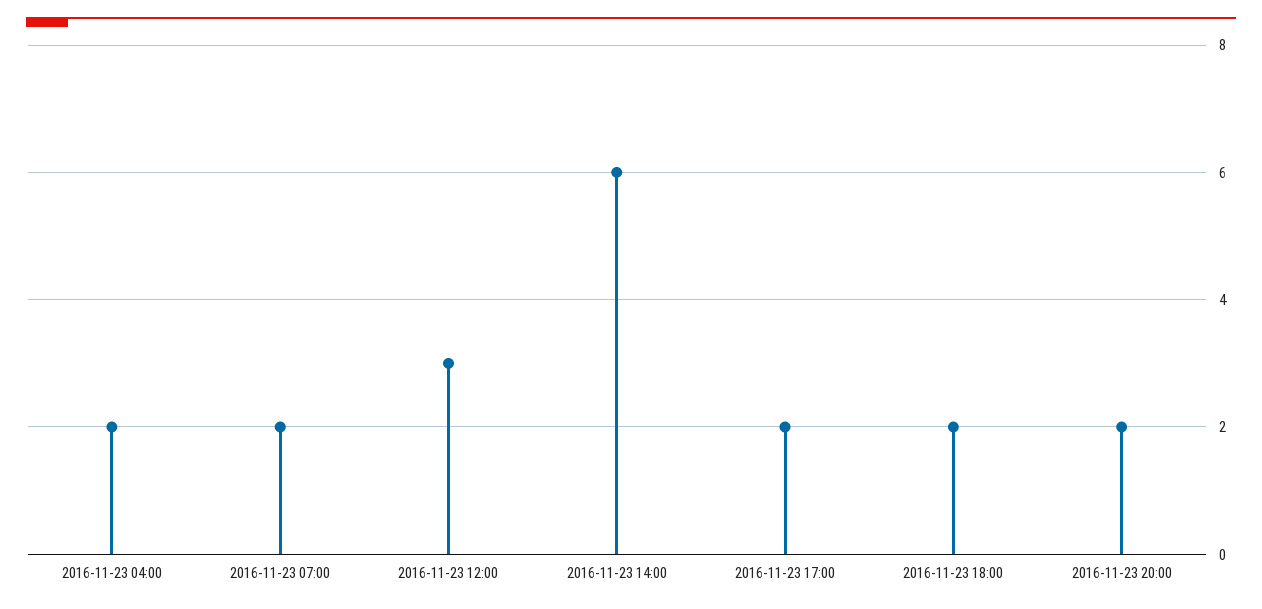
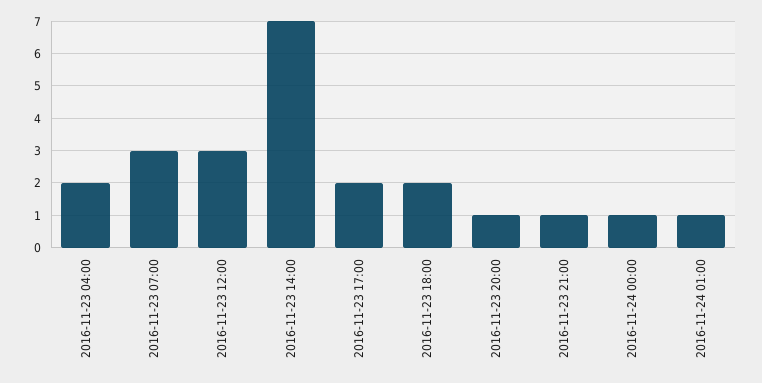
2016-11-23 07:00: 2 -> 3
2016-11-23 14:00: 6 -> 7
2016-11-23 20:00: 2 -> 1
2016-11-23 21:00: none -> 1
2016-11-24 00:00: none -> 1
2016-11-24 01:00: none -> 1

